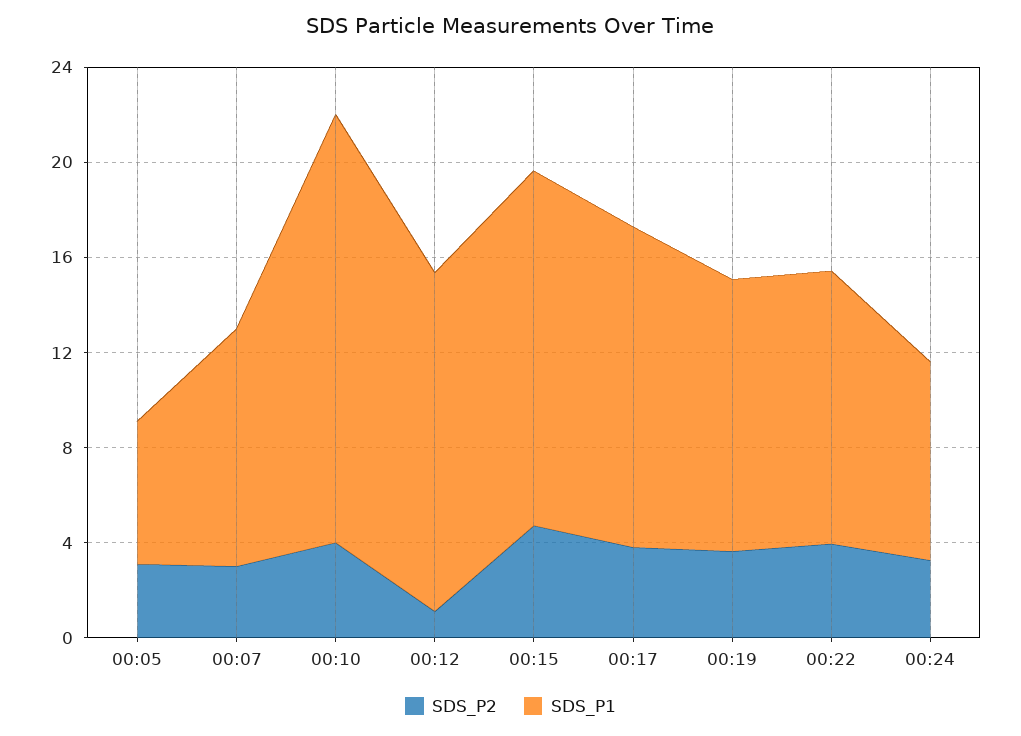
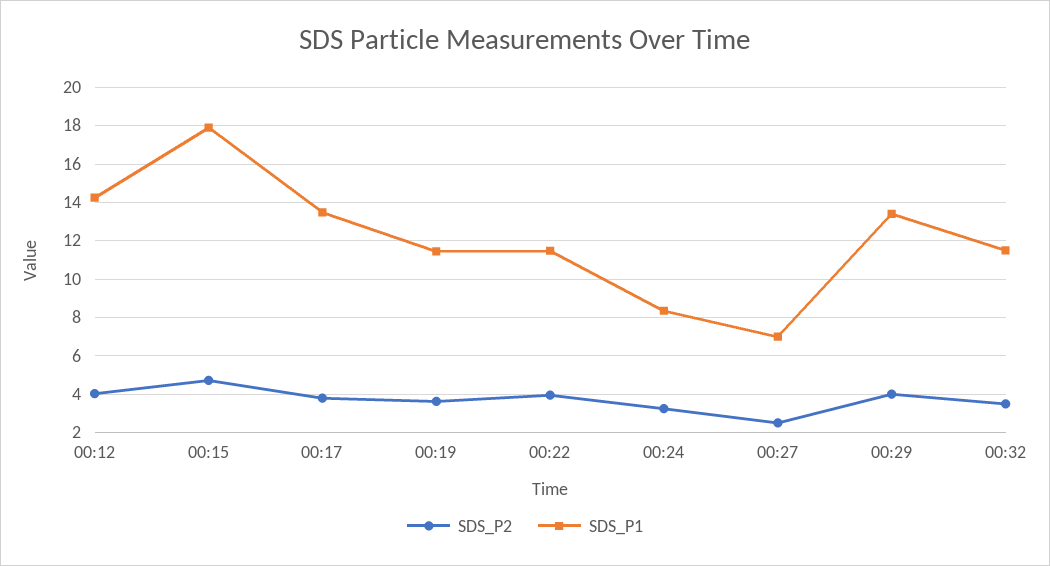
SDS_P2, 00:05: 3 -> none
SDS_P1, 00:05: 6 -> none
SDS_P2, 00:07: 3 -> none
SDS_P1, 00:07: 10 -> none
SDS_P2, 00:10: 4 -> none
SDS_P1, 00:10: 18 -> none
SDS_P2, 00:12: 1 -> 4
SDS_P1, 00:15: 15 -> 18
SDS_P2, 00:27: none -> 2.5
SDS_P1, 00:27: none -> 7
SDS_P2, 00:29: none -> 4
SDS_P1, 00:29: none -> 13.5
SDS_P2, 00:32: none -> 3.5
SDS_P1, 00:32: none -> 11.5

